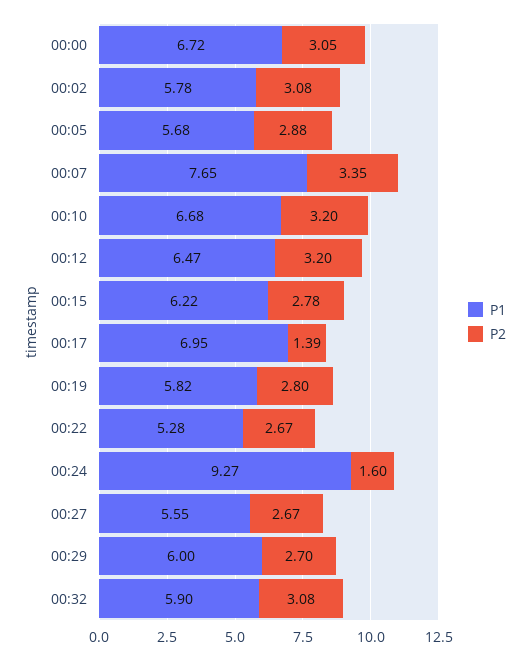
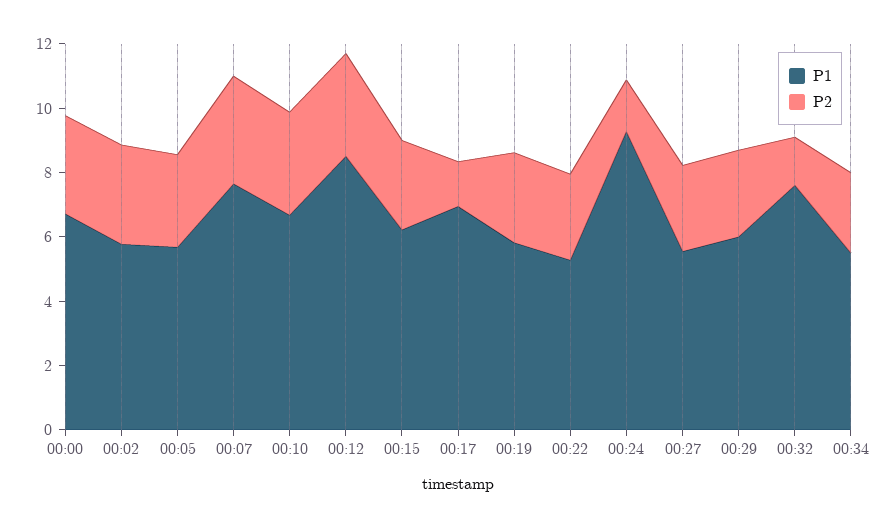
P1, 00:12: 6.47 -> 8.5
P1, 00:32: 5.9 -> 7.5
P2, 00:32: 3.08 -> 1.5
P1, 00:34: none -> 5.5
P2, 00:34: none -> 2.5

